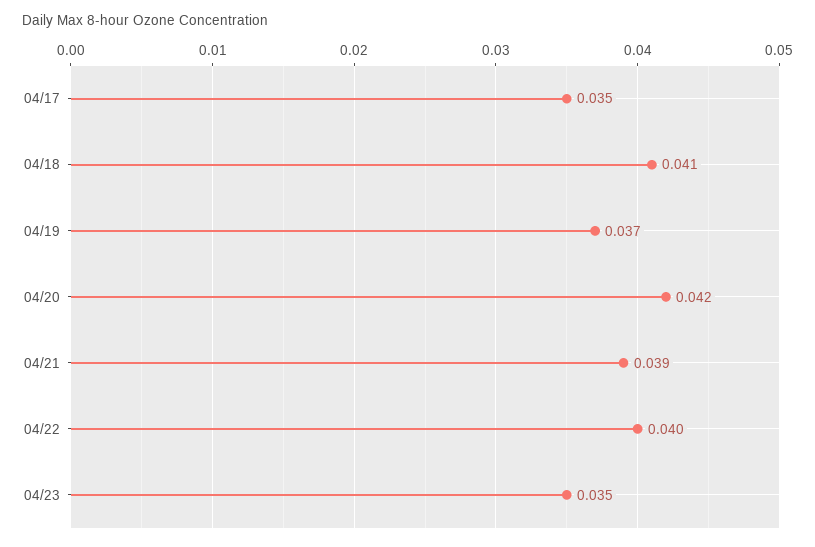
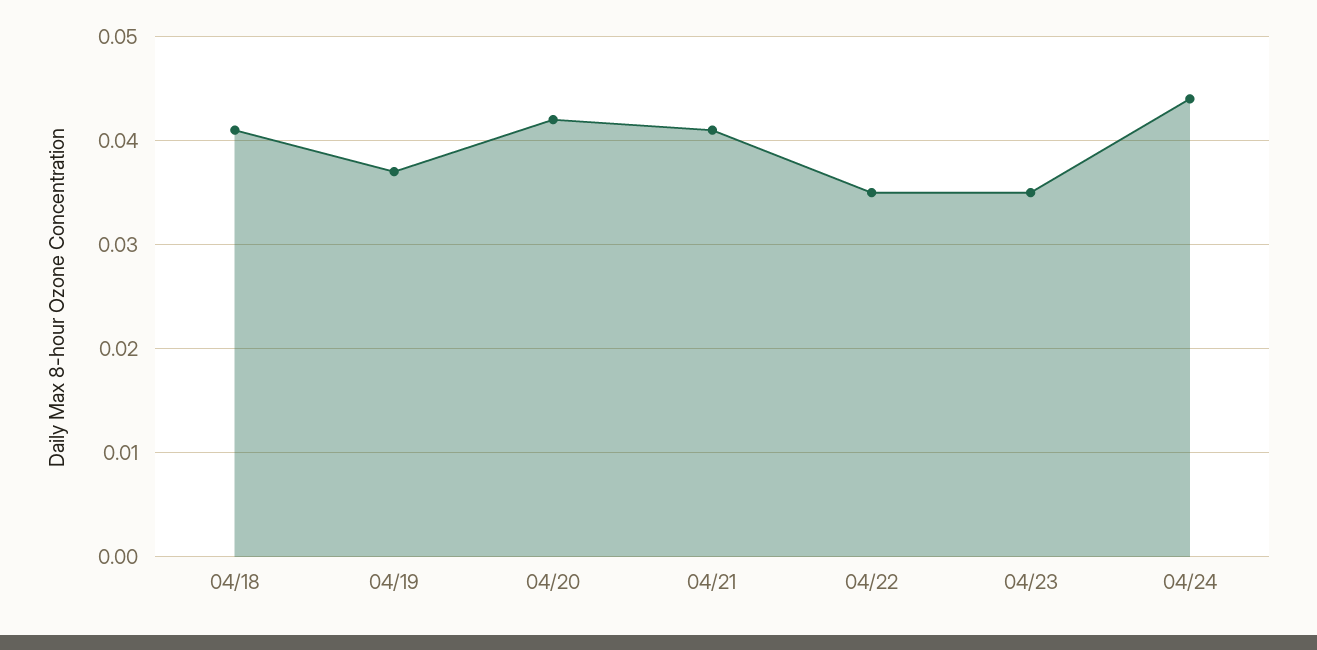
04/17: 0.035 -> none
04/21: 0.039 -> 0.041
04/22: 0.04 -> 0.035
04/24: none -> 0.044

